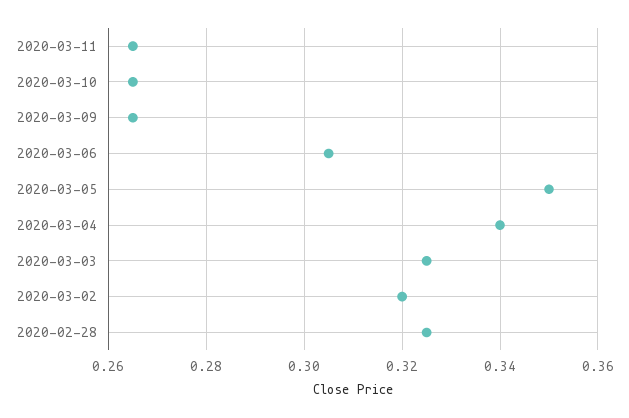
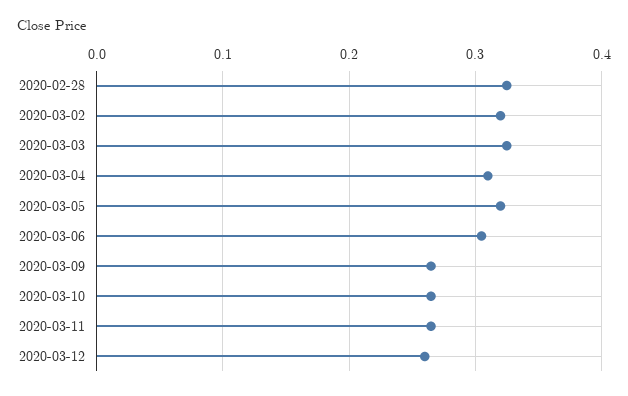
2020-03-05: 0.35 -> 0.32
2020-03-04: 0.34 -> 0.31
2020-03-12: none -> 0.26

